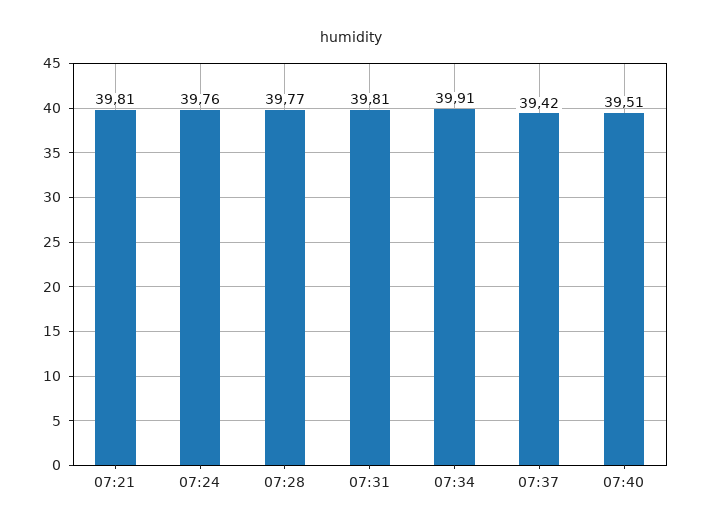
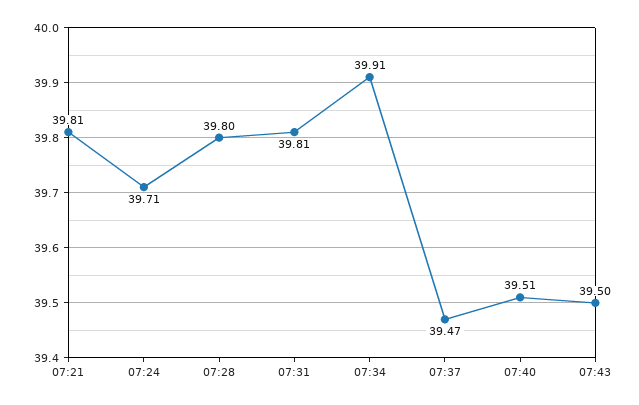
07:24: 39.76 -> 39.71
07:28: 39.77 -> 39.8
07:37: 39.42 -> 39.47
07:43: none -> 39.5

